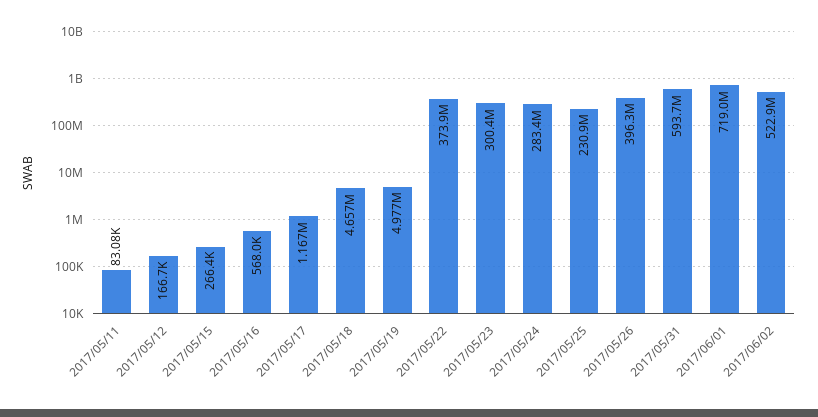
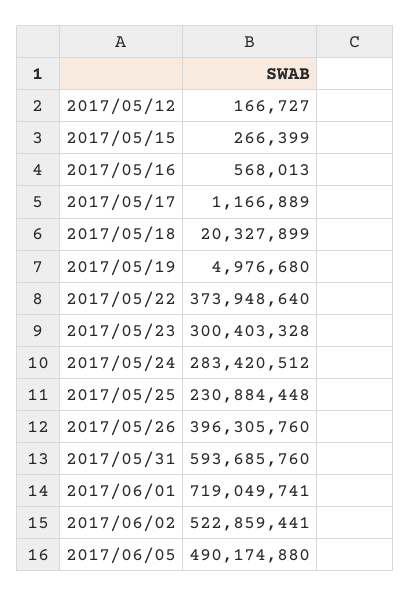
2017/05/11: 83080 -> none
2017/05/18: 4657000 -> 20327899
2017/06/05: none -> 490174880

